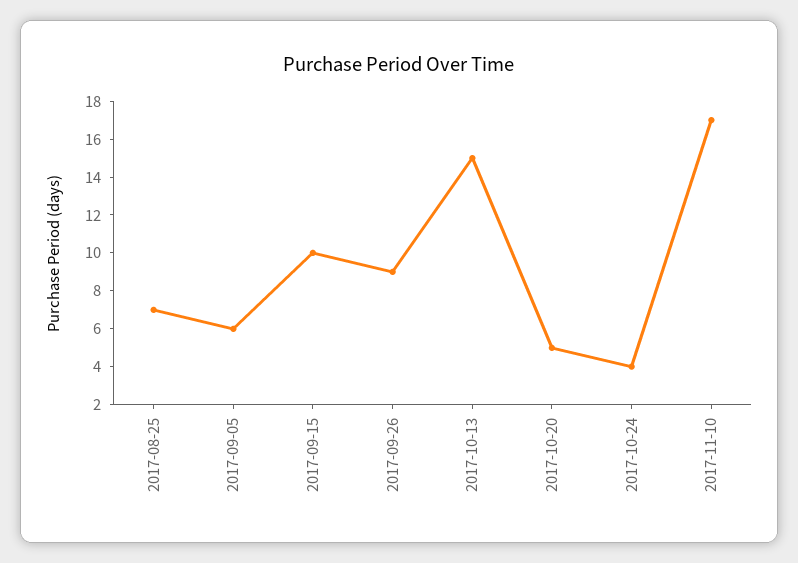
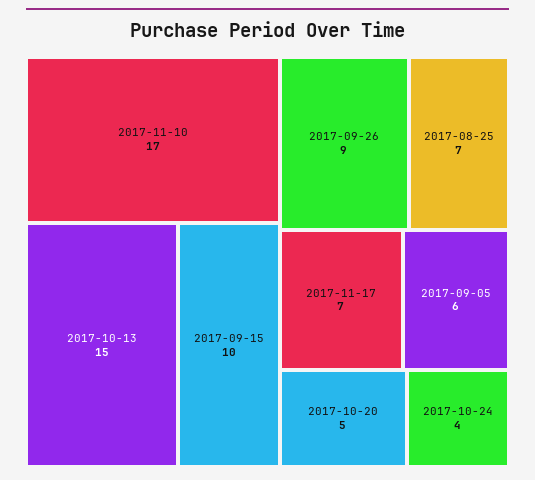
2017-11-17: none -> 7

